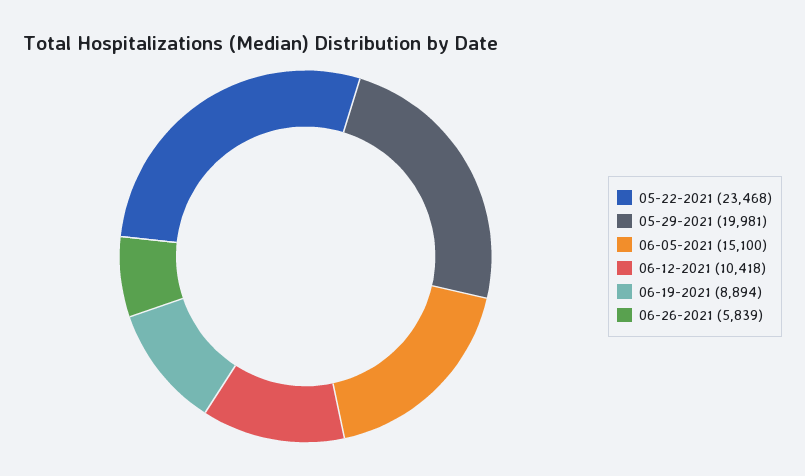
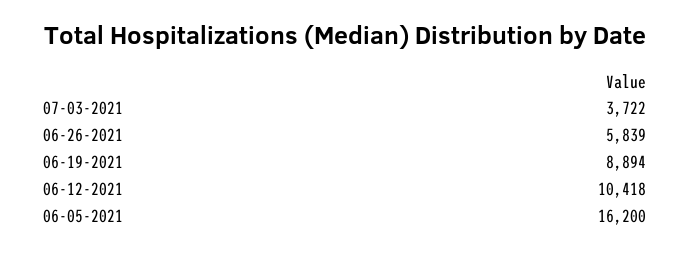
05-22-2021: 23468 -> none
05-29-2021: 19981 -> none
06-05-2021: 15100 -> 16200
07-03-2021: none -> 3722

